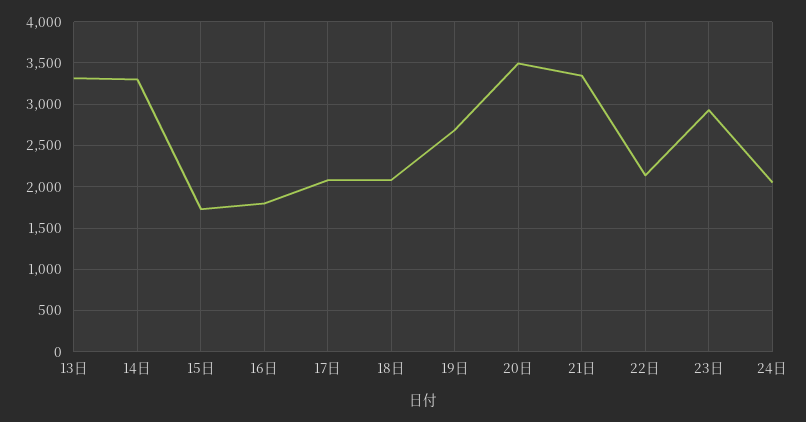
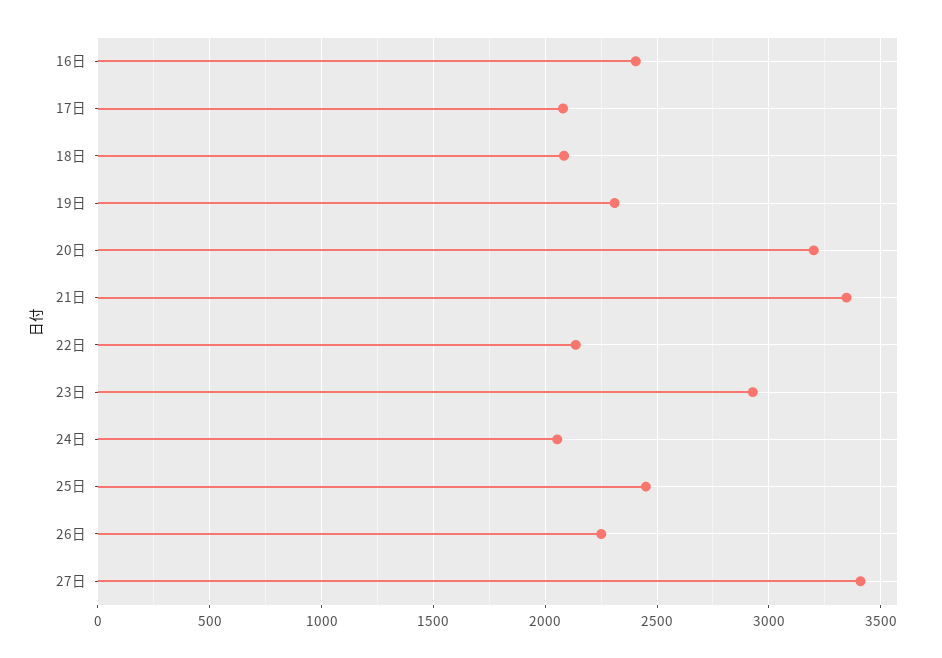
13日: 3300 -> none
14日: 3300 -> none
15日: 1700 -> none
16日: 1800 -> 2400
19日: 2700 -> 2300
20日: 3500 -> 3200
25日: none -> 2450
26日: none -> 2250
27日: none -> 3400

